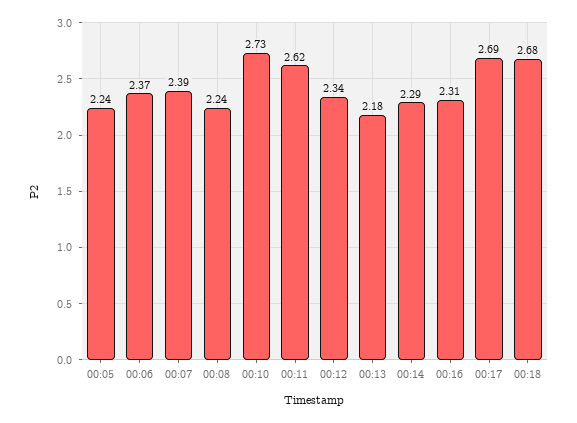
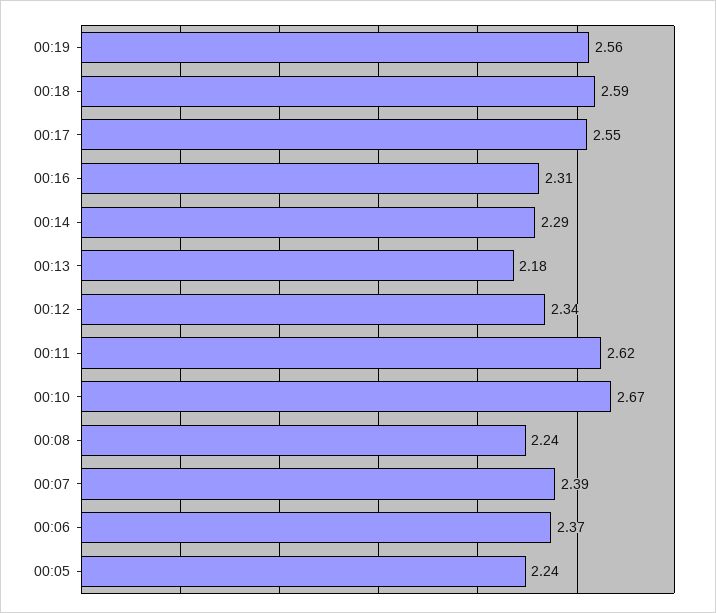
00:10: 2.73 -> 2.67
00:17: 2.69 -> 2.55
00:18: 2.68 -> 2.59
00:19: none -> 2.56

